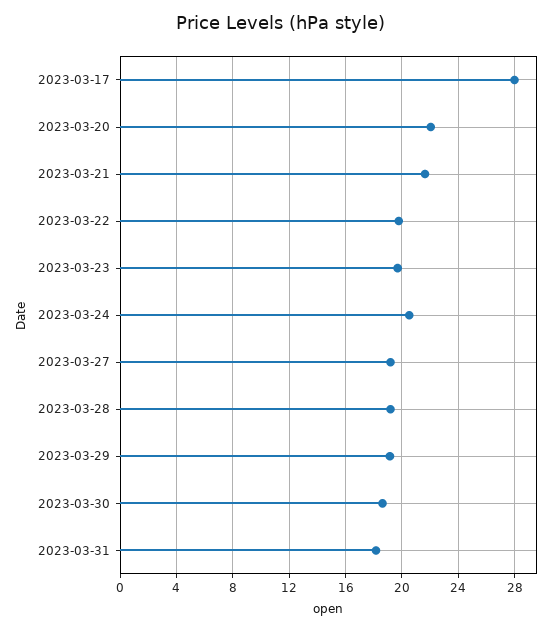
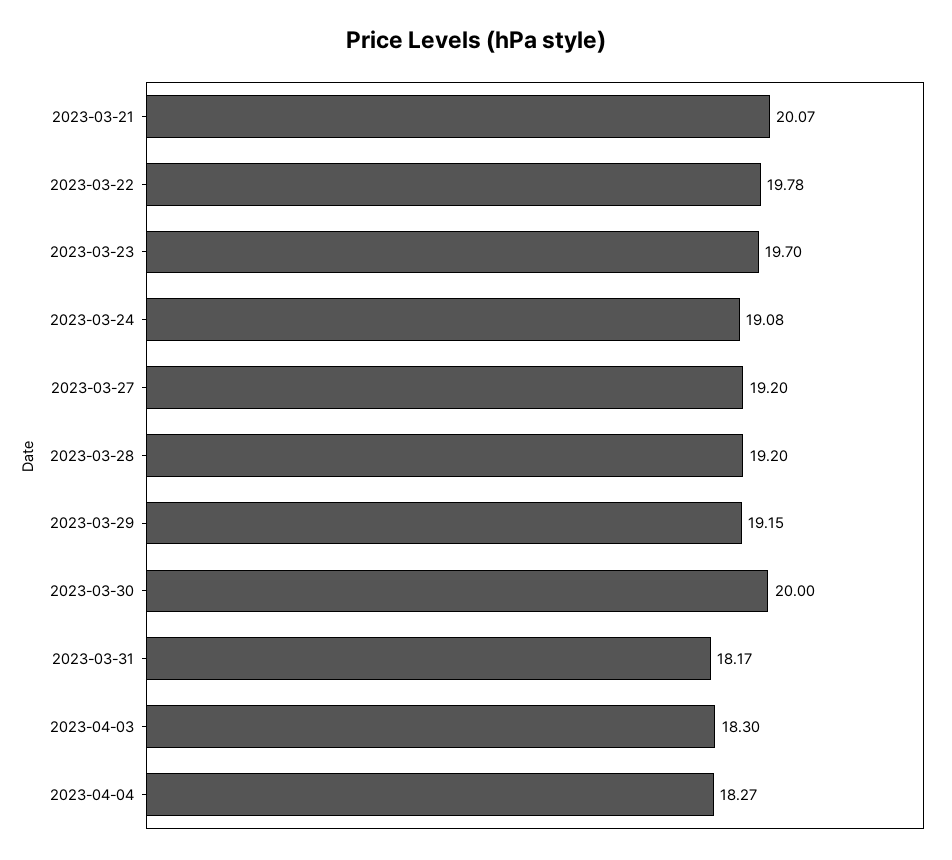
2023-03-17: 28 -> none
2023-03-20: 22 -> none
2023-03-21: 21.5 -> 20.07
2023-03-24: 20.5 -> 19.08
2023-03-30: 18.5 -> 20
2023-04-03: none -> 18.3
2023-04-04: none -> 18.27

